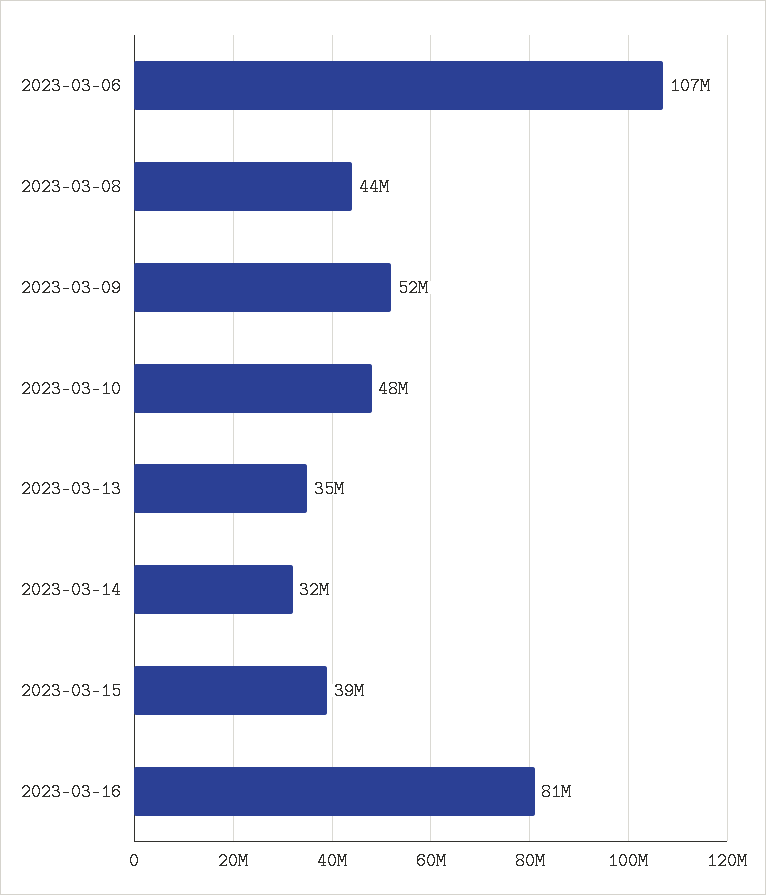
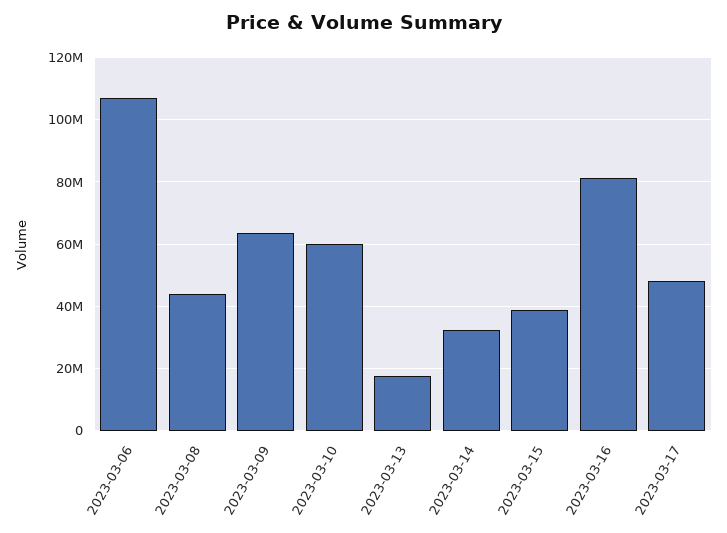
2023-03-09: 52000000 -> 64000000
2023-03-10: 48000000 -> 60000000
2023-03-13: 35000000 -> 18000000
2023-03-17: none -> 48000000

